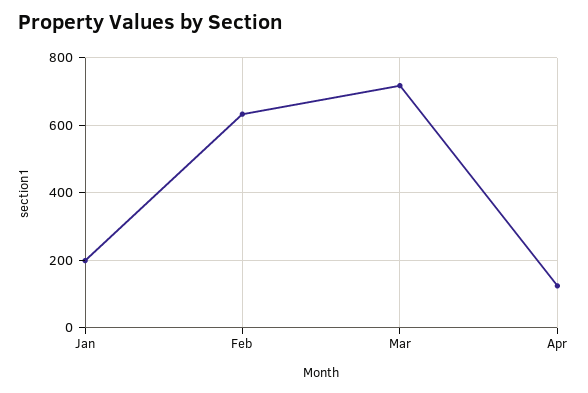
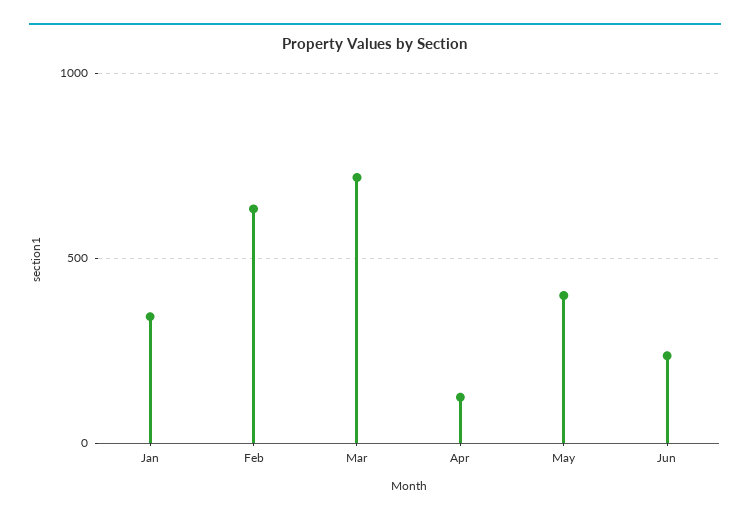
Jan: 200 -> 350
May: none -> 400
Jun: none -> 250

